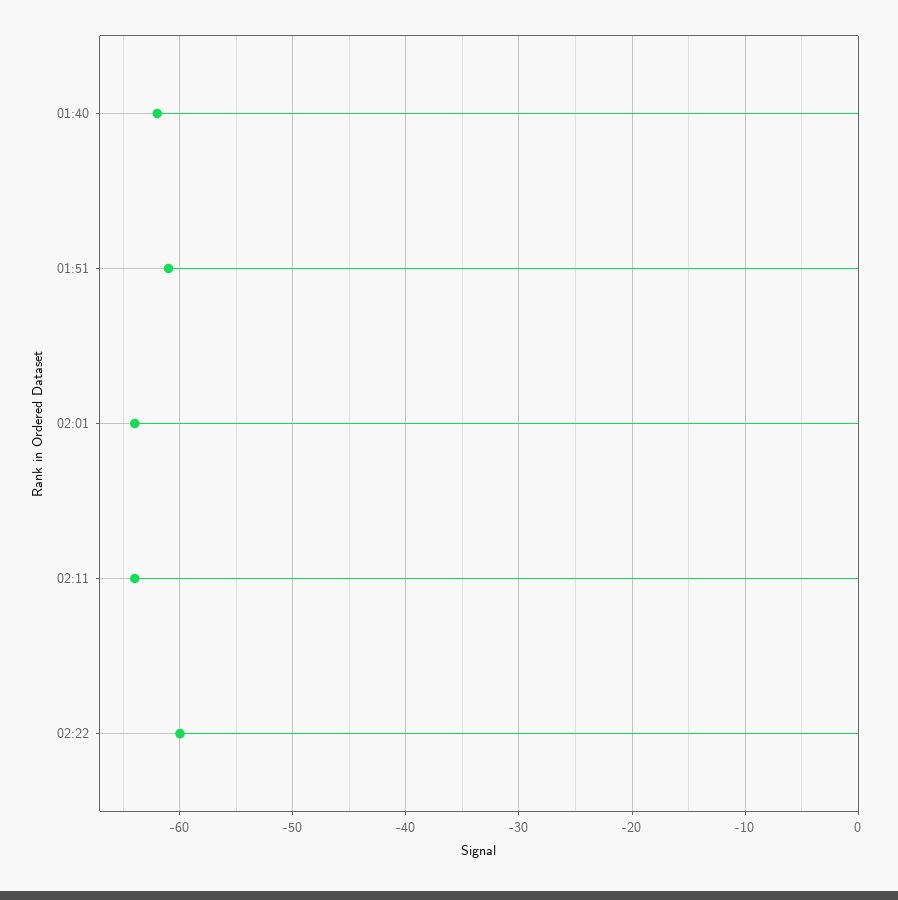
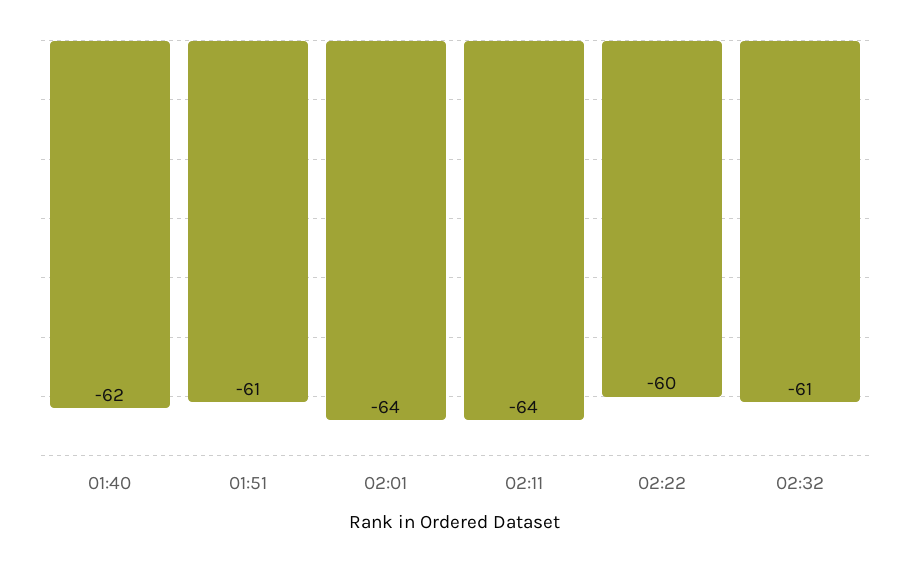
02:32: none -> -61

